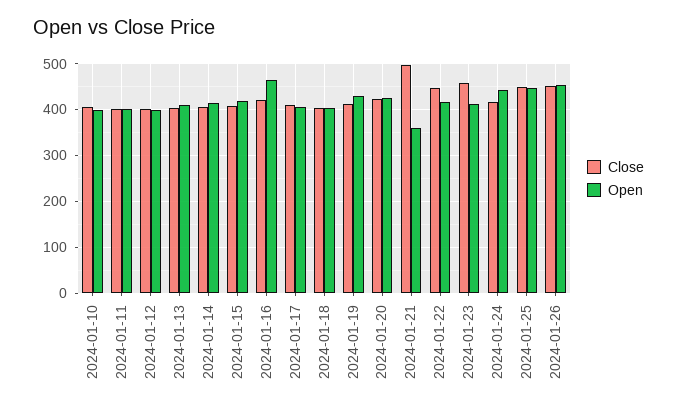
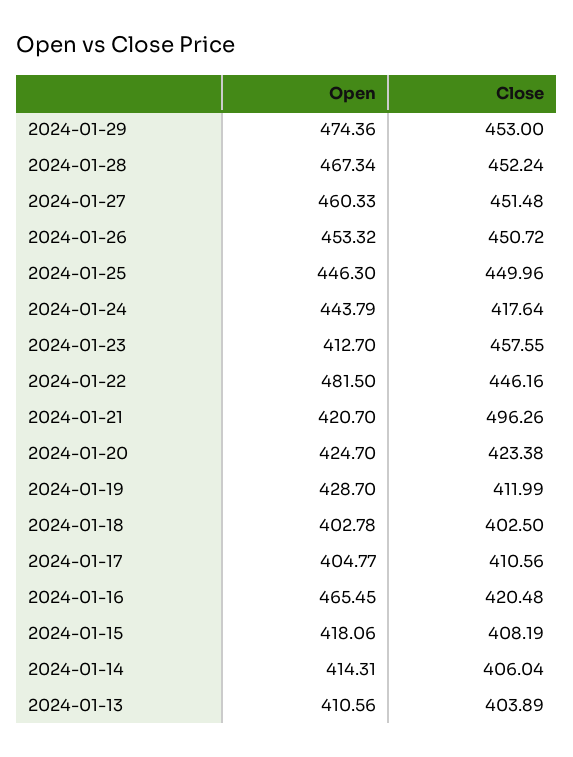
Close, 2024-01-10: 400 -> none
Open, 2024-01-10: 400 -> none
Close, 2024-01-11: 400 -> none
Open, 2024-01-11: 400 -> none
Close, 2024-01-12: 400 -> none
Open, 2024-01-12: 400 -> none
Open, 2024-01-21: 360 -> 420.7
Open, 2024-01-22: 420 -> 481.5
Open, 2024-01-29: none -> 474.36
Close, 2024-01-29: none -> 453
Open, 2024-01-28: none -> 467.34
Close, 2024-01-28: none -> 452.24
Open, 2024-01-27: none -> 460.33
Close, 2024-01-27: none -> 451.48

